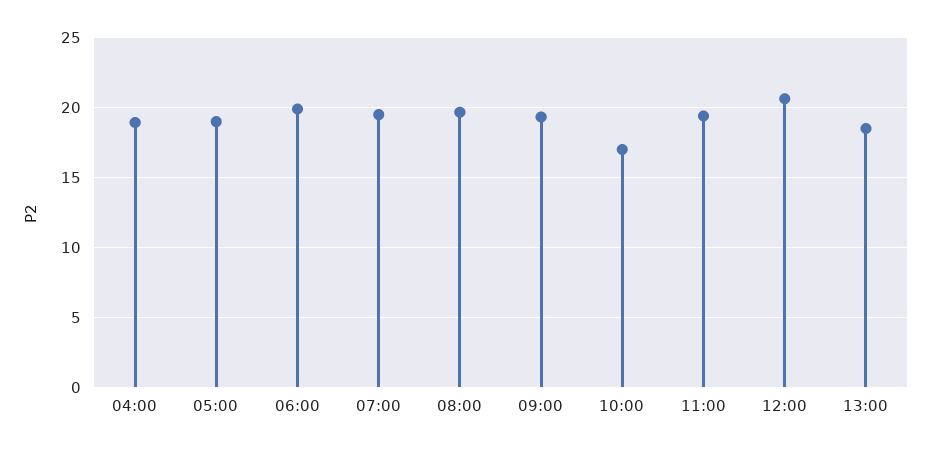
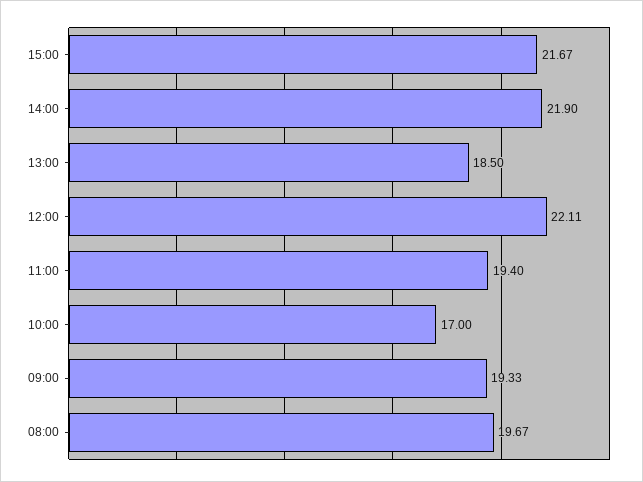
04:00: 19 -> none
05:00: 19 -> none
06:00: 20 -> none
07:00: 19.5 -> none
12:00: 20.5 -> 22.11
15:00: none -> 21.67
14:00: none -> 21.9

